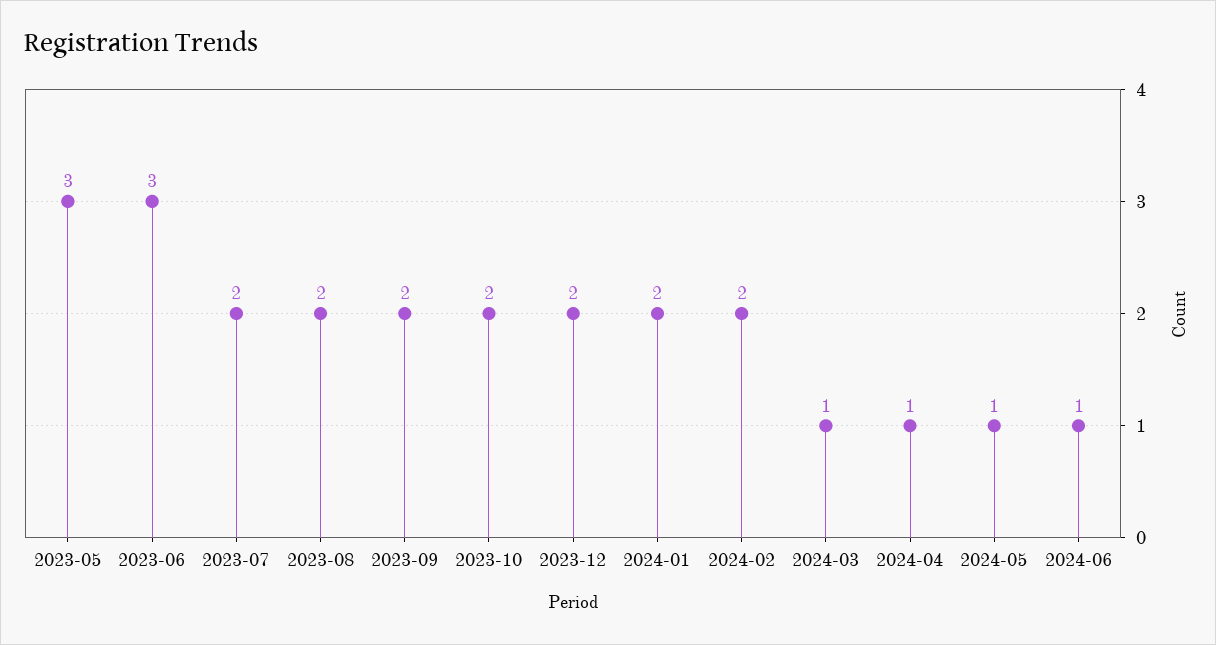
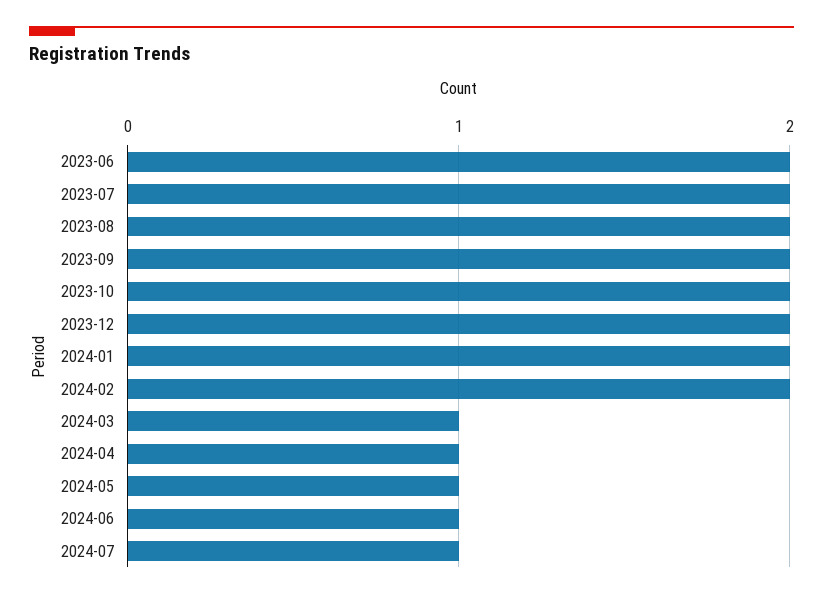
2023-05: 3 -> none
2023-06: 3 -> 2
2024-07: none -> 1

